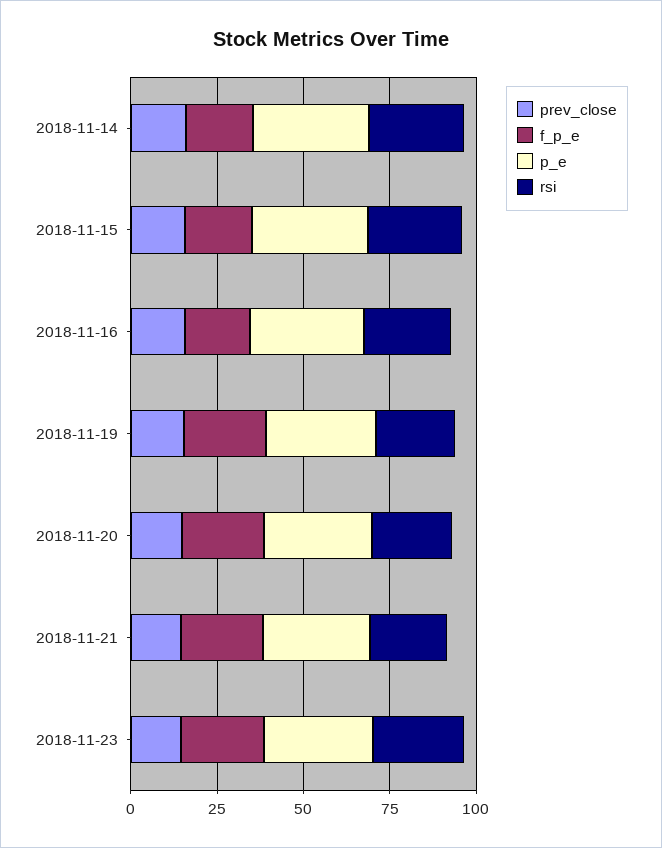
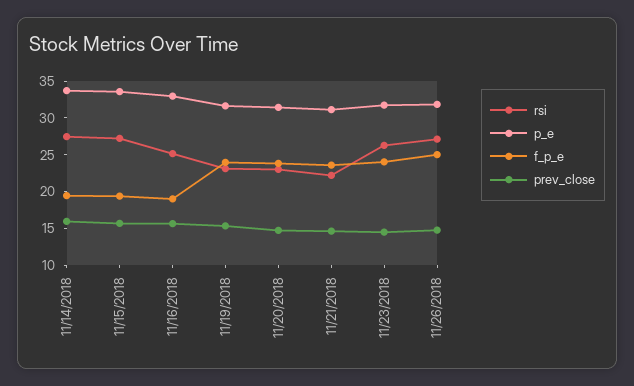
rsi, 11/26/2018: none -> 27.5
p_e, 11/26/2018: none -> 32.5
f_p_e, 11/26/2018: none -> 25
prev_close, 11/26/2018: none -> 15

